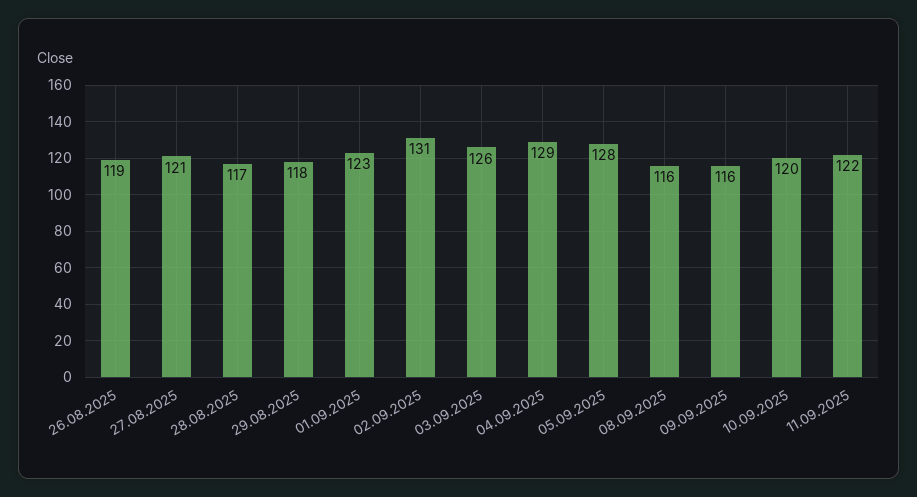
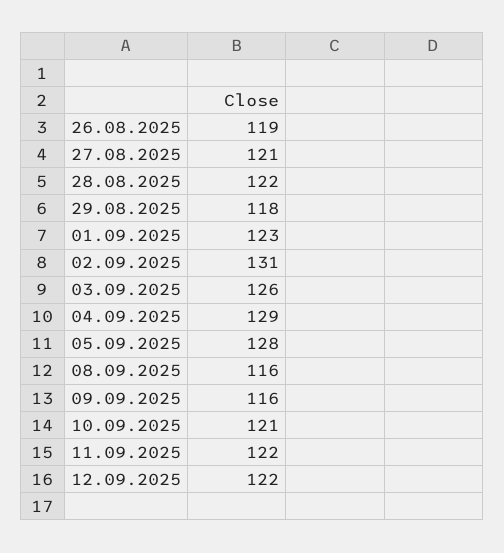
28.08.2025: 117 -> 122
10.09.2025: 120 -> 121
12.09.2025: none -> 122

